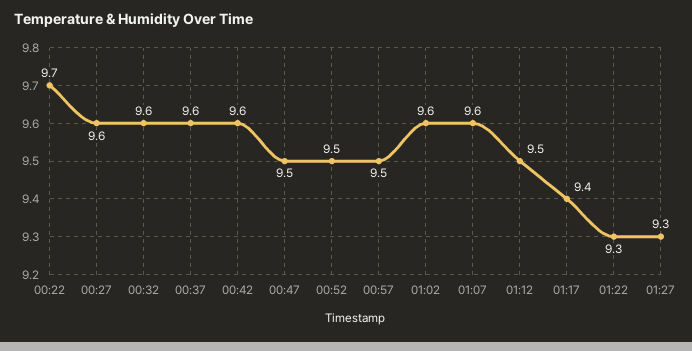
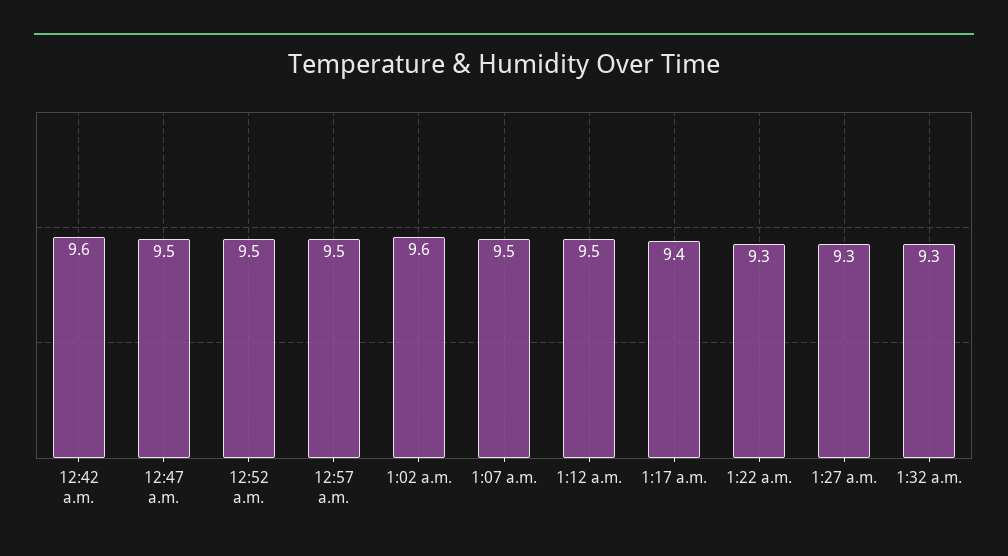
00:22: 9.7 -> none
00:27: 9.6 -> none
00:32: 9.6 -> none
00:37: 9.6 -> none
01:07: 9.6 -> 9.5
1:32 a.m.: none -> 9.3

